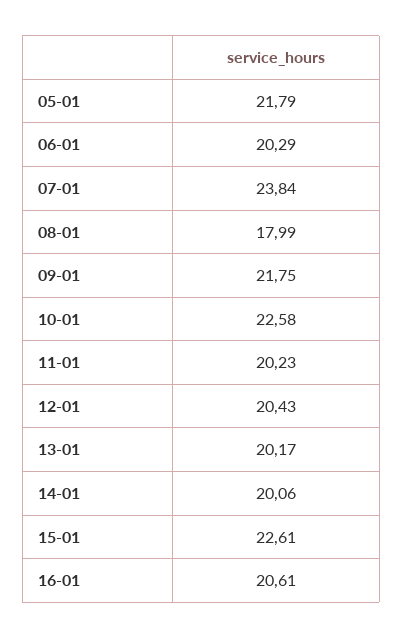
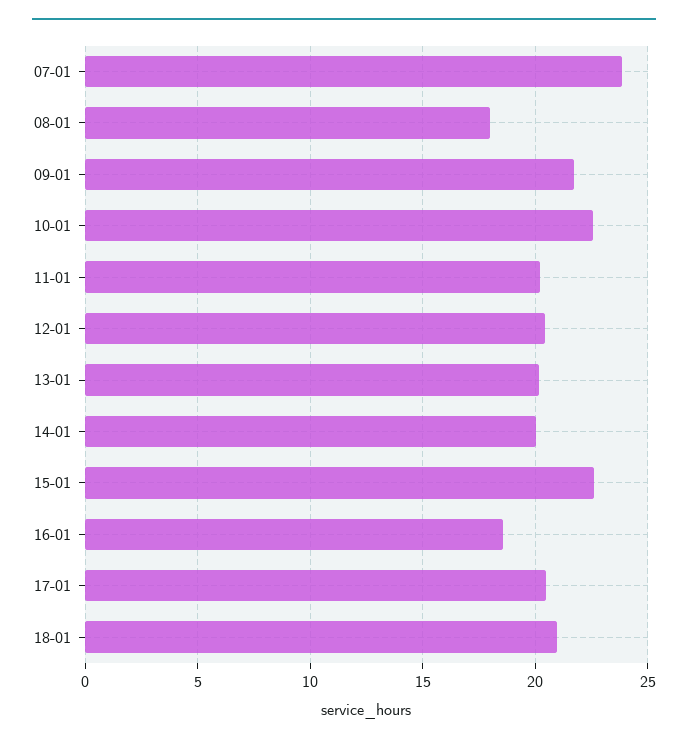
05-01: 21.79 -> none
06-01: 20.29 -> none
16-01: 20.61 -> 18.5
17-01: none -> 20.5
18-01: none -> 21

